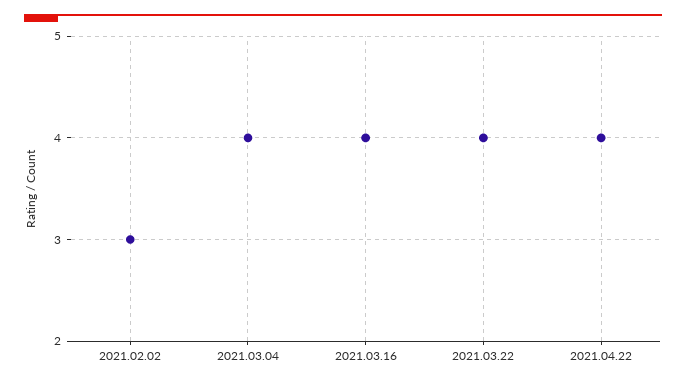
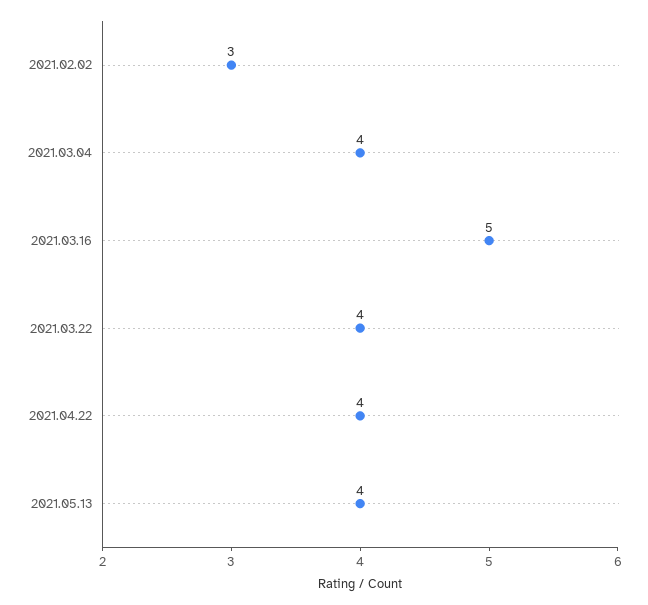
2021.03.16: 4 -> 5
2021.05.13: none -> 4

